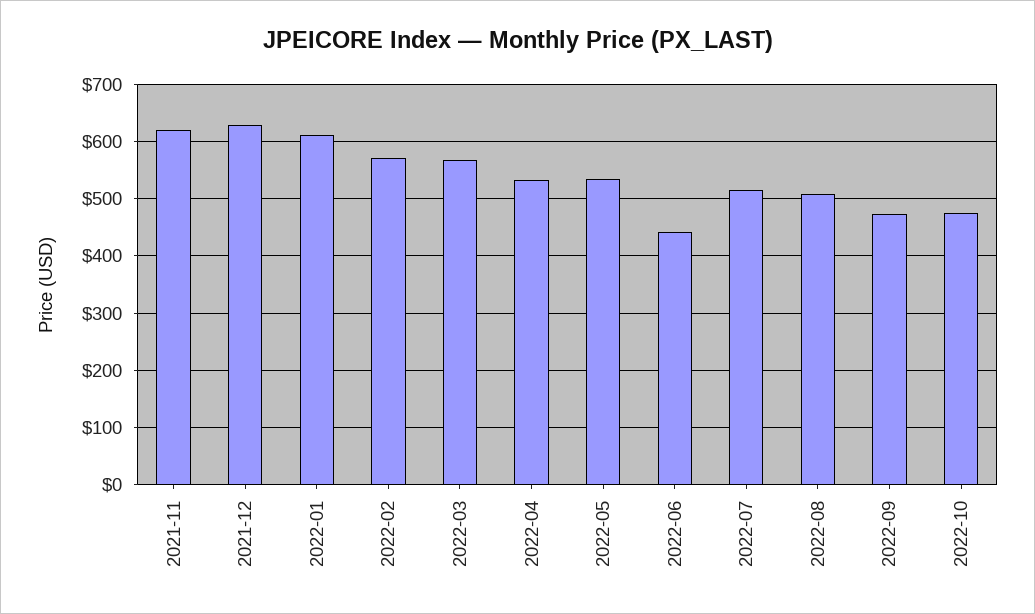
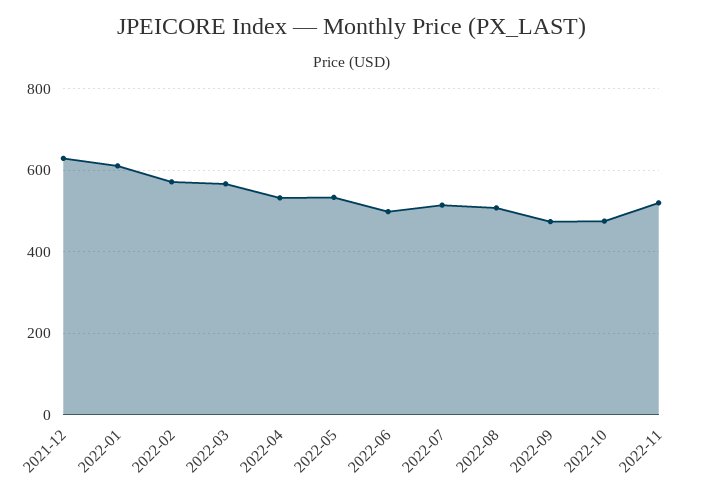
2021-11: 620 -> none
2022-06: 440 -> 500
2022-11: none -> 520

